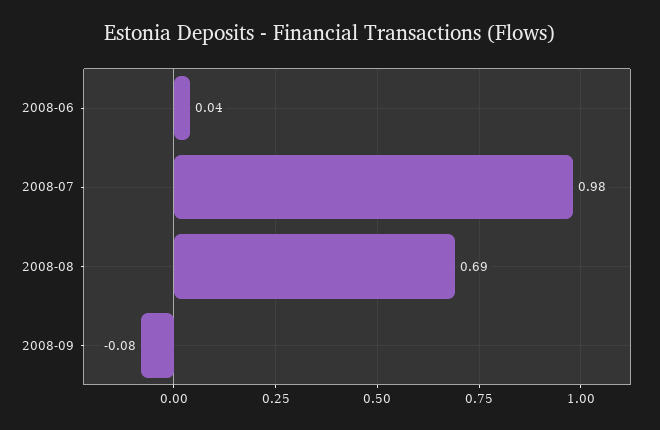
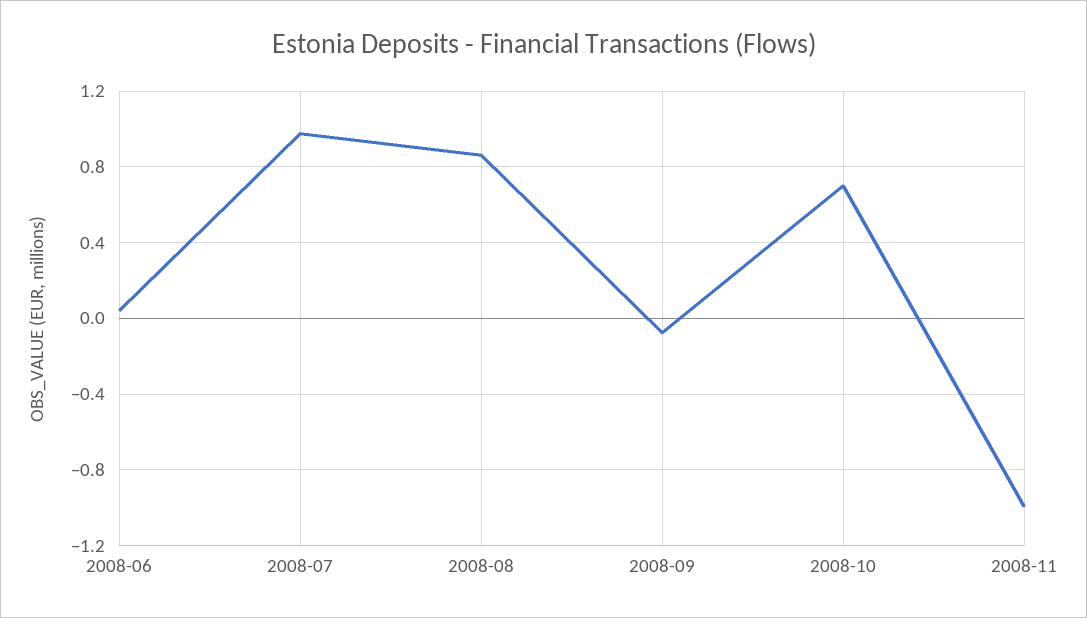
2008-08: 0.69 -> 0.85
2008-10: none -> 0.7
2008-11: none -> -1

